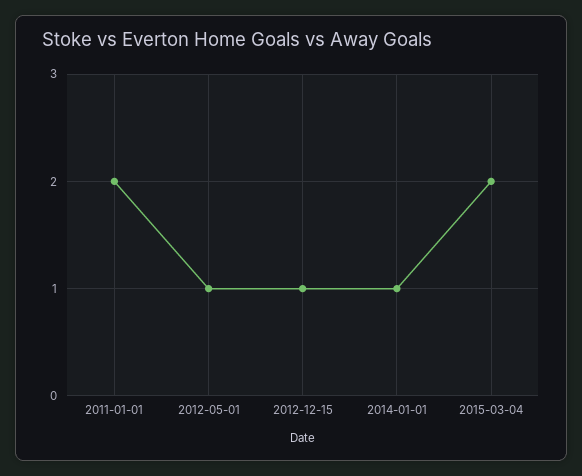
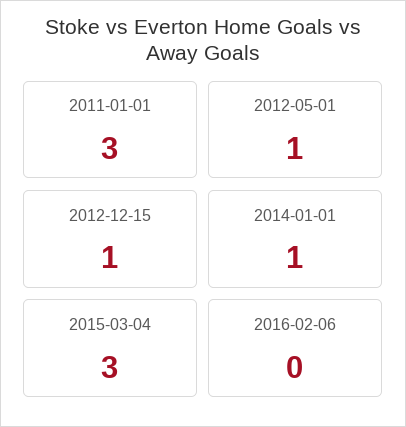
2011-01-01: 2 -> 3
2015-03-04: 2 -> 3
2016-02-06: none -> 0

